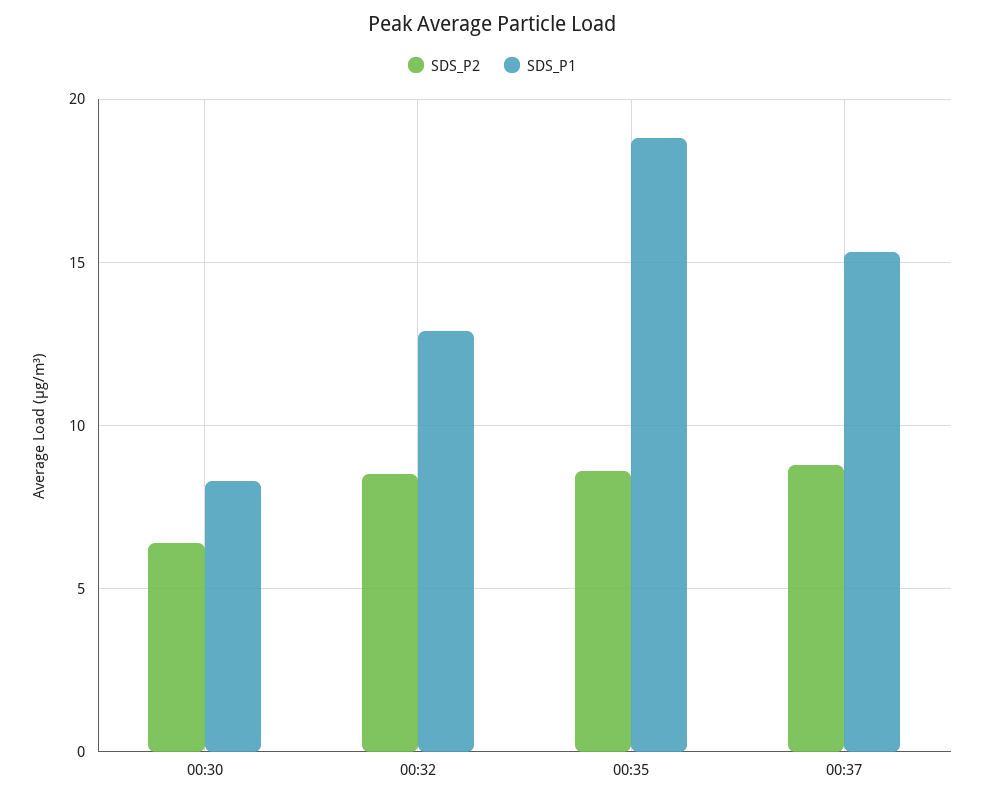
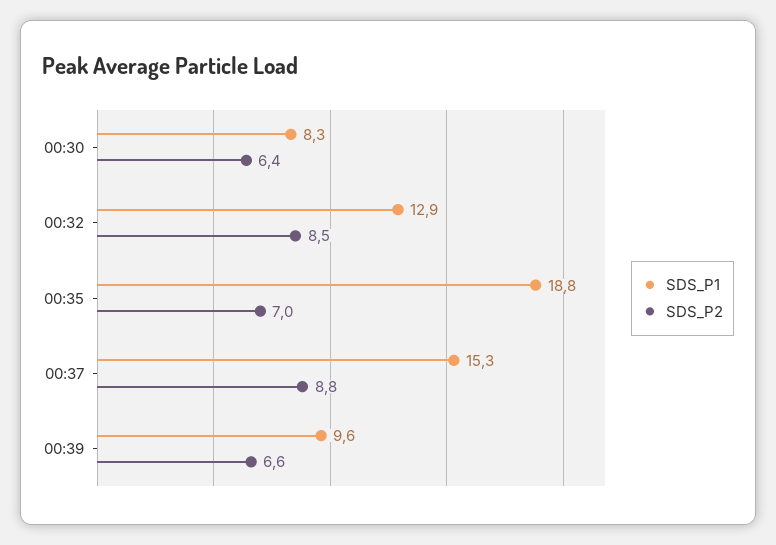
SDS_P2, 00:35: 8.5 -> 7
SDS_P1, 00:39: none -> 9.6
SDS_P2, 00:39: none -> 6.6

